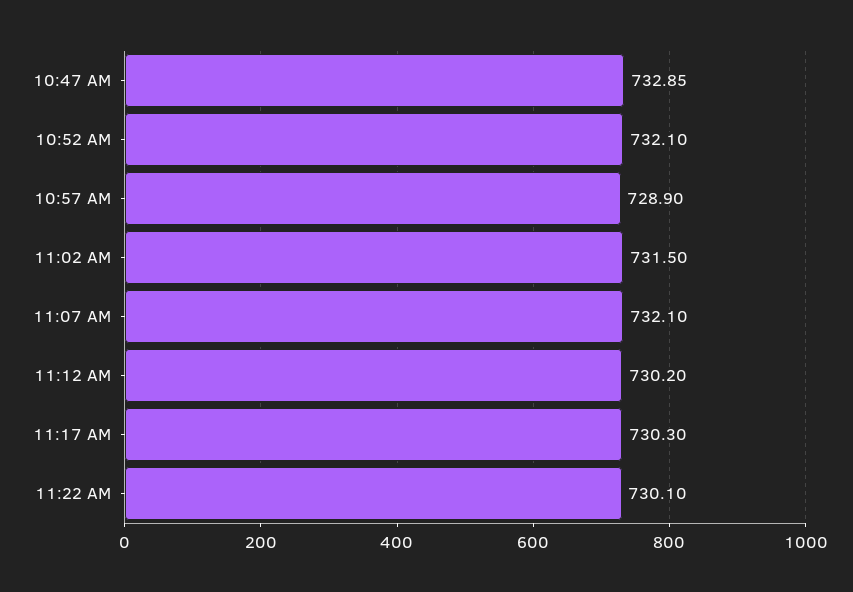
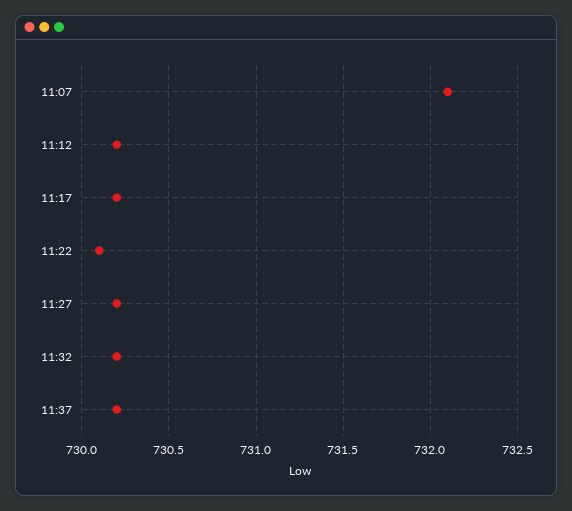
10:47 AM: 732.85 -> none
10:52 AM: 732.1 -> none
10:57 AM: 728.9 -> none
11:02 AM: 731.5 -> none
11:17 AM: 730.3 -> 730.2
11:27: none -> 730.2
11:32: none -> 730.2
11:37: none -> 730.2

